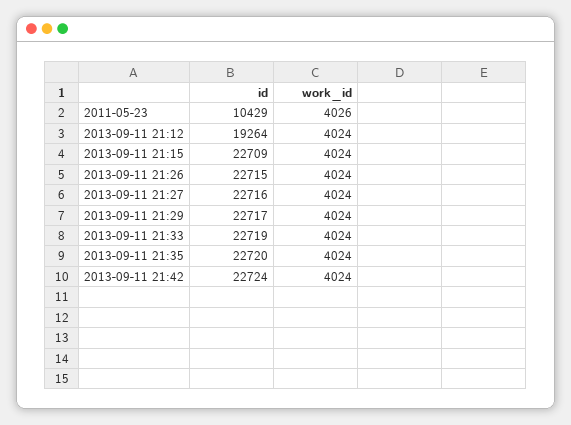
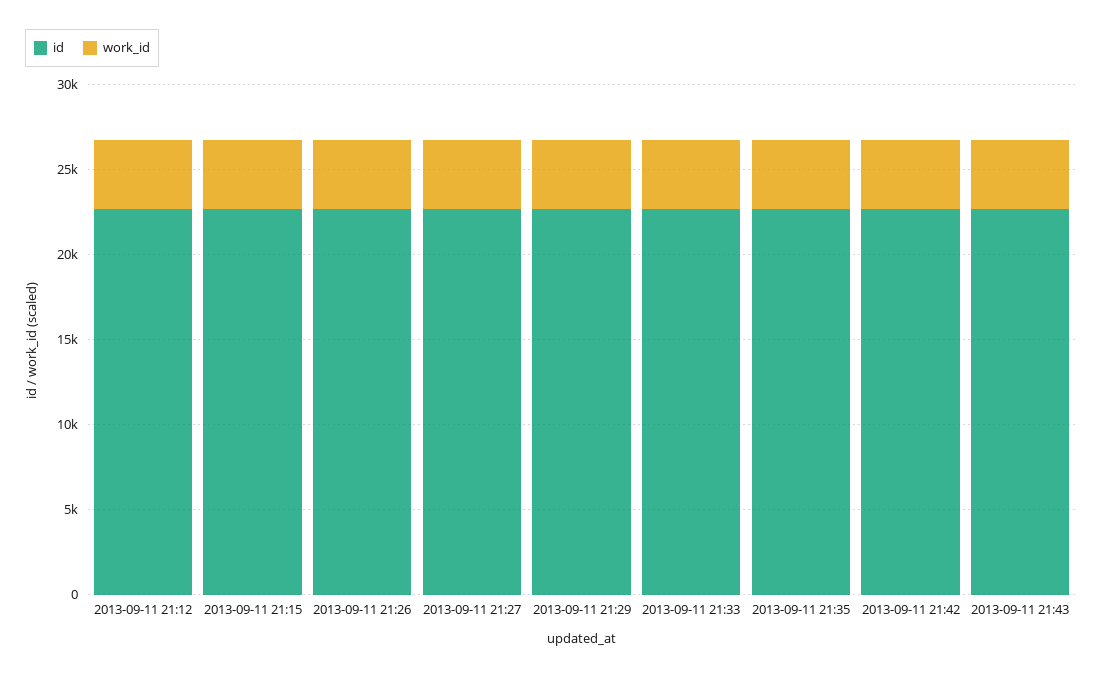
id, 2011-05-23: 10429 -> none
work_id, 2011-05-23: 4026 -> none
id, 2013-09-11 21:12: 19264 -> 23000
id, 2013-09-11 21:43: none -> 23000
work_id, 2013-09-11 21:43: none -> 4000

